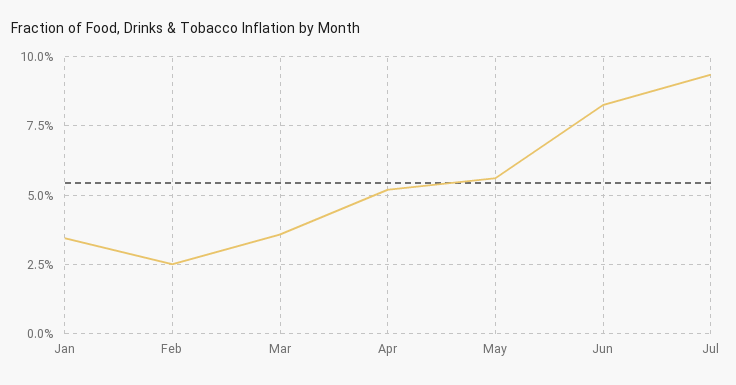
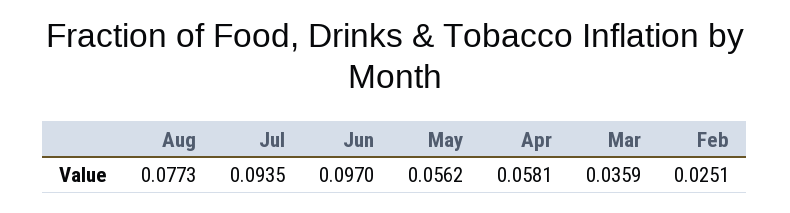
Jan: 0.035 -> none
Apr: 0.0525 -> 0.0581
Jun: 0.0825 -> 0.097
Aug: none -> 0.0773

